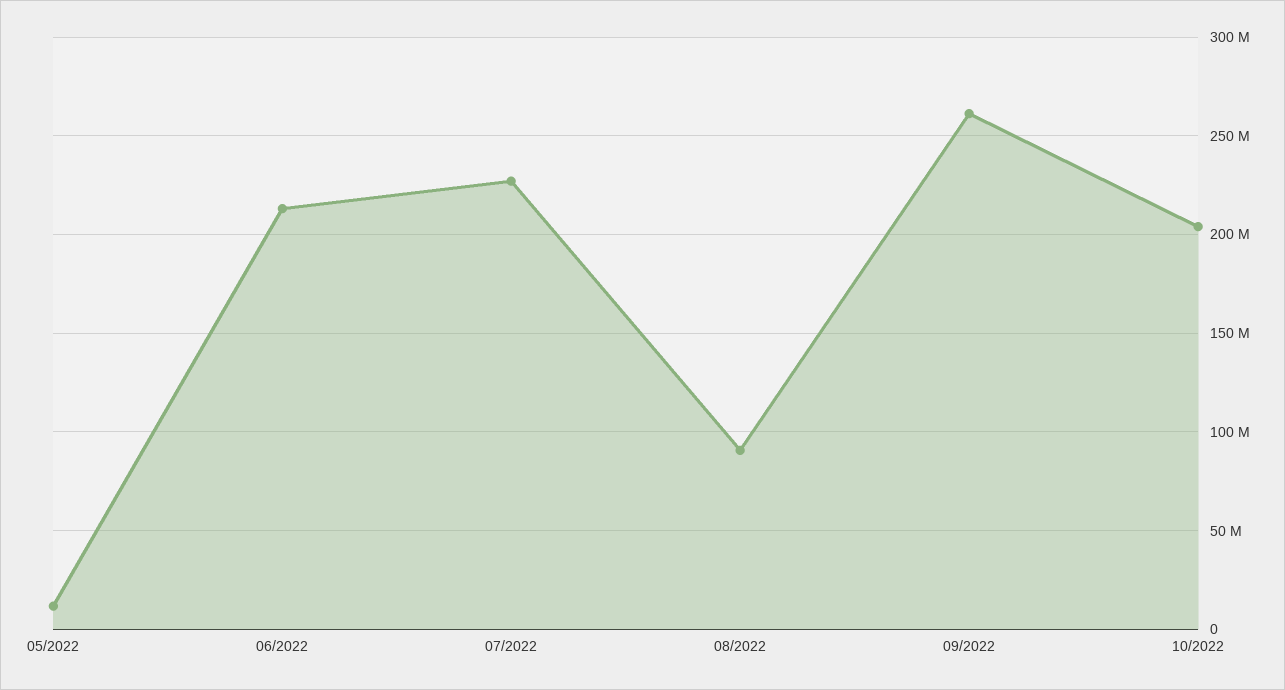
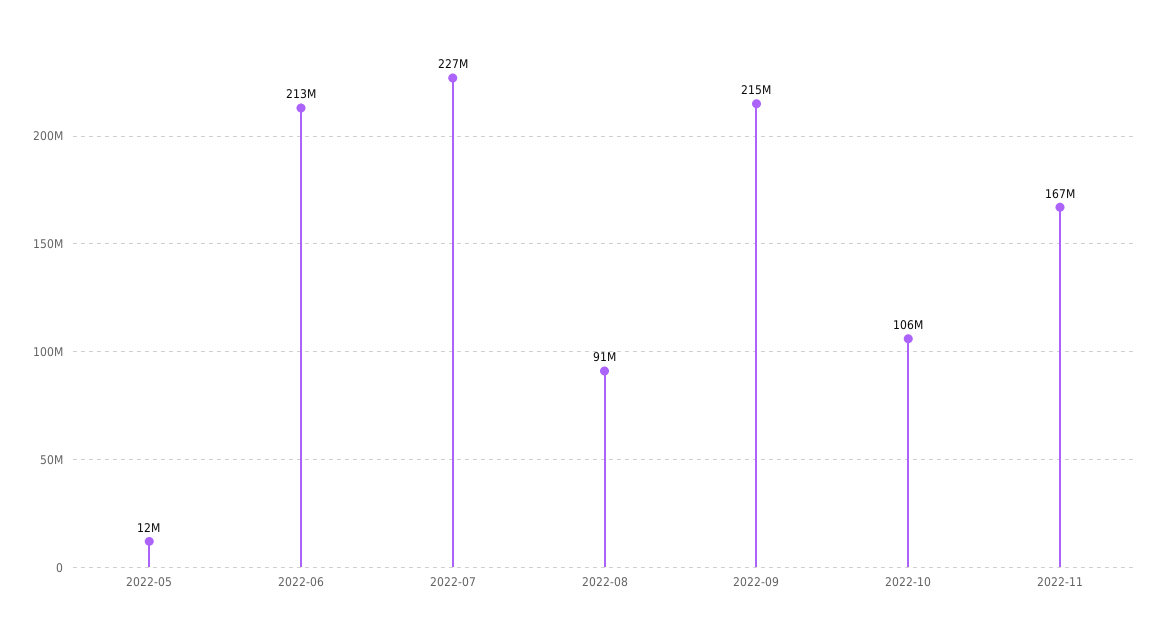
09/2022: 260000000 -> 215000000
10/2022: 205000000 -> 106000000
2022-11: none -> 167000000

